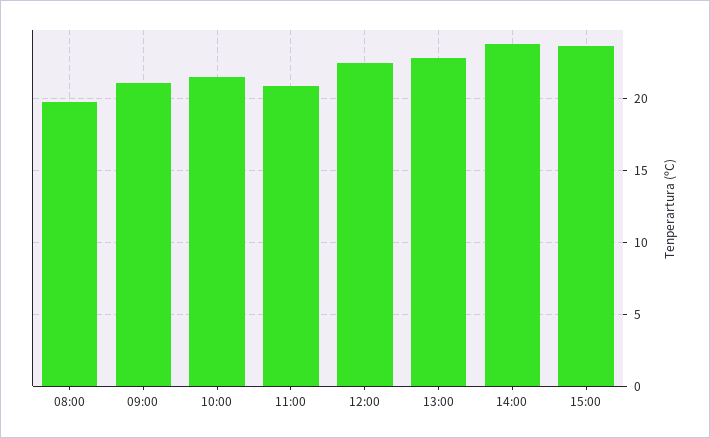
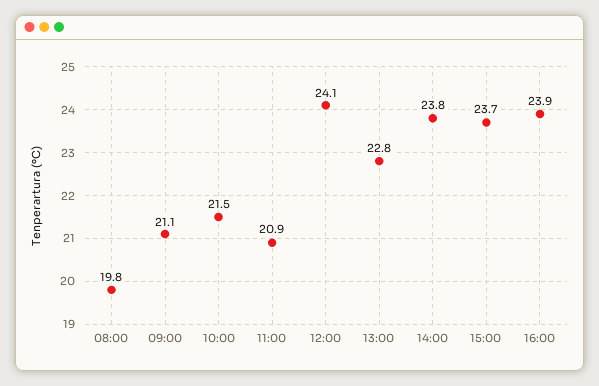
12:00: 22.5 -> 24.1
16:00: none -> 23.9

